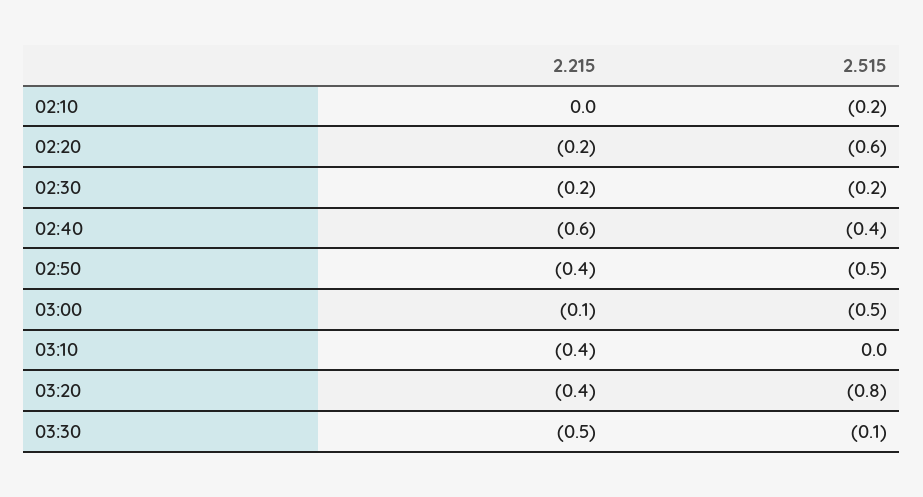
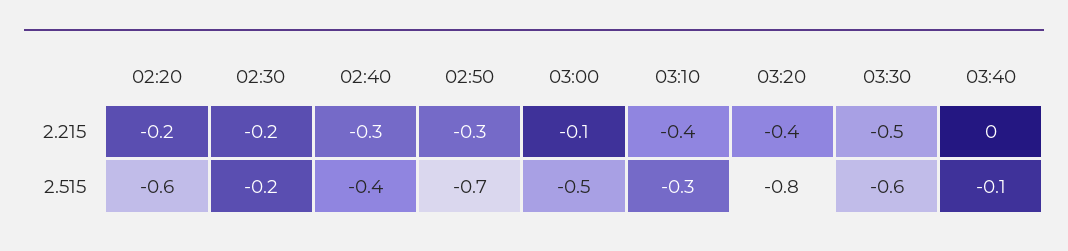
2.215, 02:10: 0 -> none
2.515, 02:10: -0.2 -> none
2.215, 02:40: -0.6 -> -0.3
2.215, 02:50: -0.4 -> -0.3
2.515, 02:50: -0.5 -> -0.7
2.515, 03:10: 0 -> -0.3
2.515, 03:30: -0.1 -> -0.6
2.215, 03:40: none -> 0
2.515, 03:40: none -> -0.1

